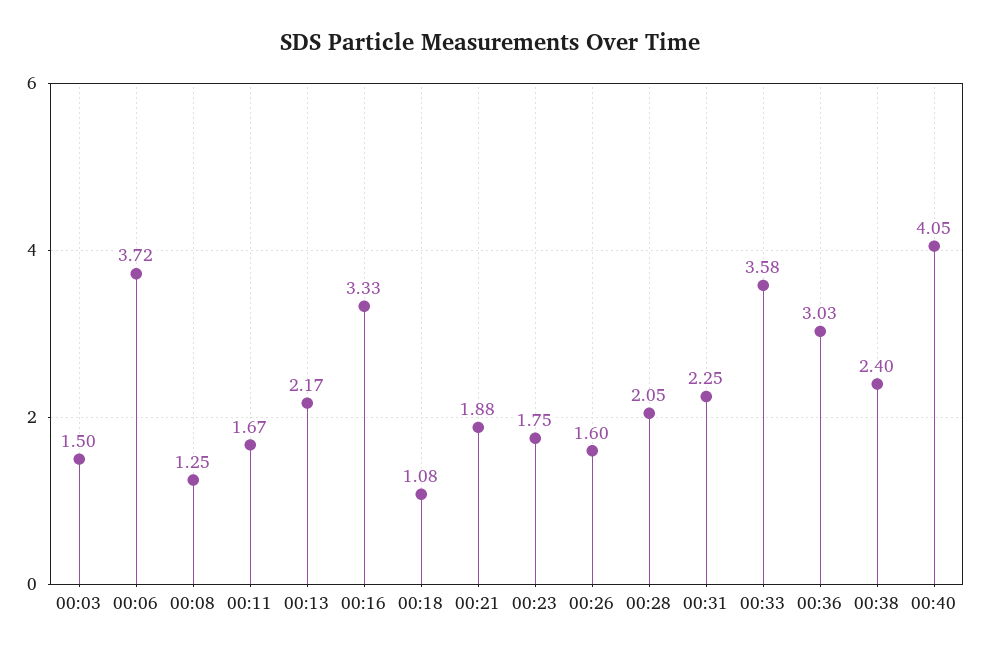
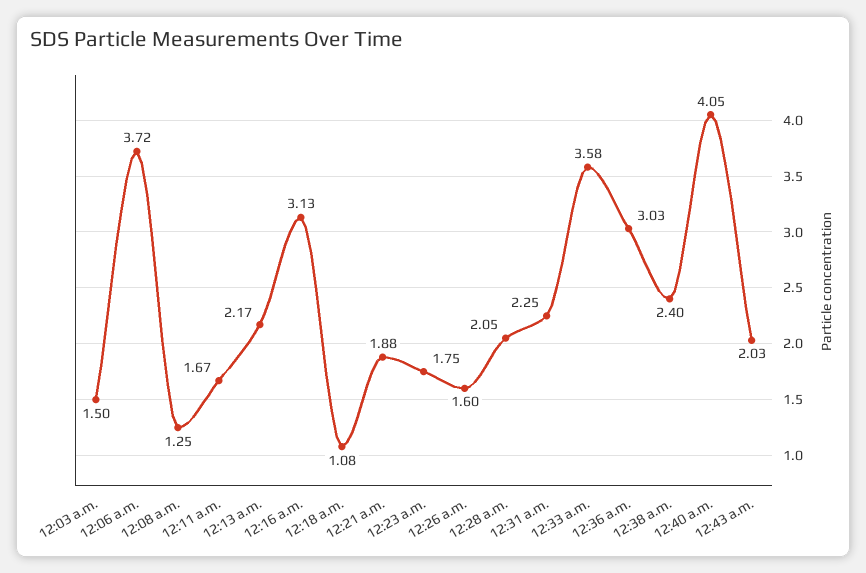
00:16: 3.33 -> 3.13
12:43 a.m.: none -> 2.03

